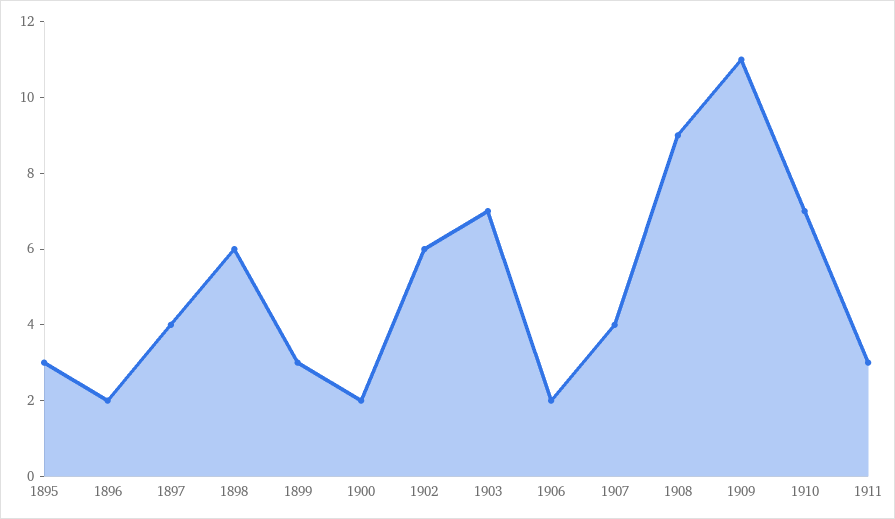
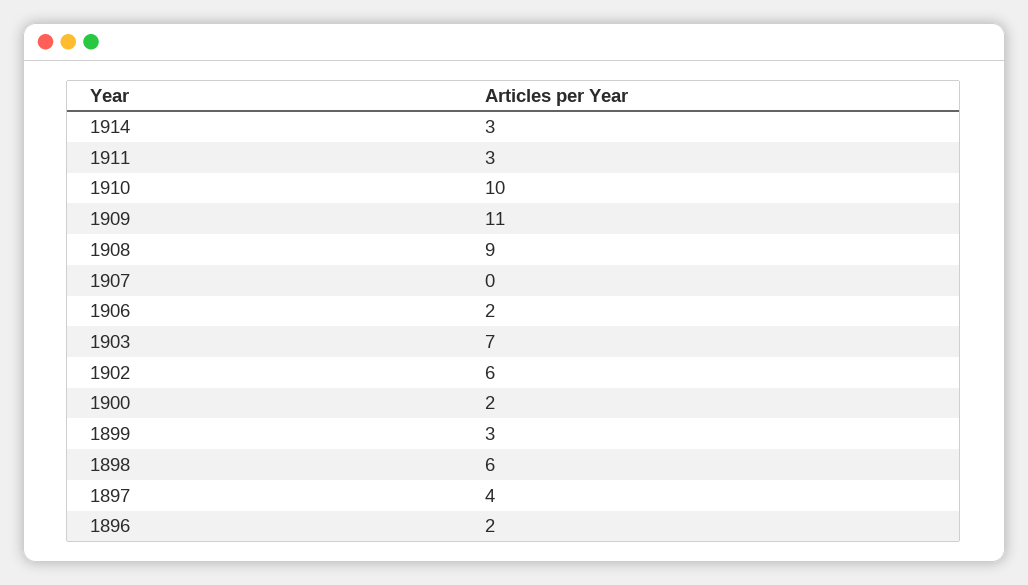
1895: 3 -> none
1907: 4 -> 0
1910: 7 -> 10
1914: none -> 3

